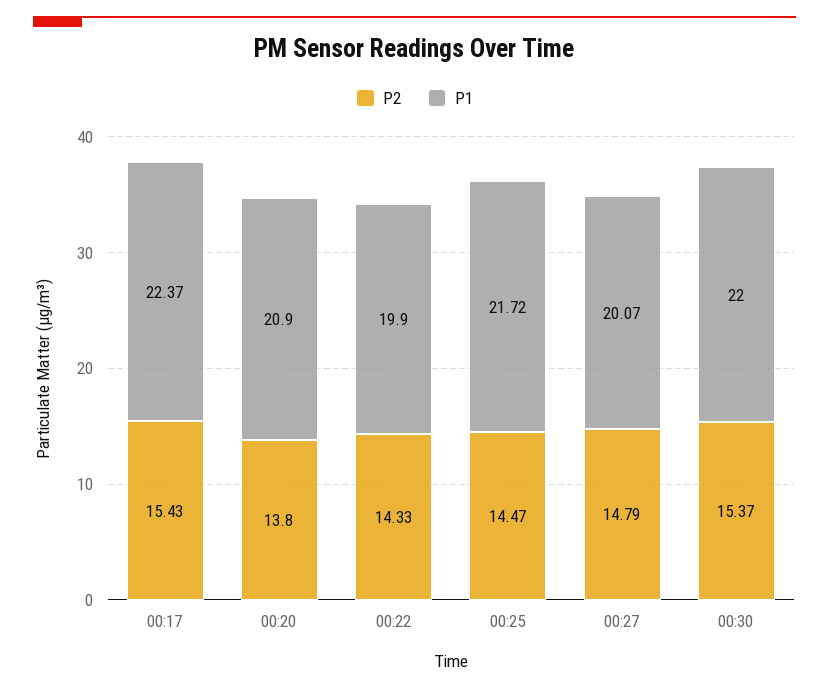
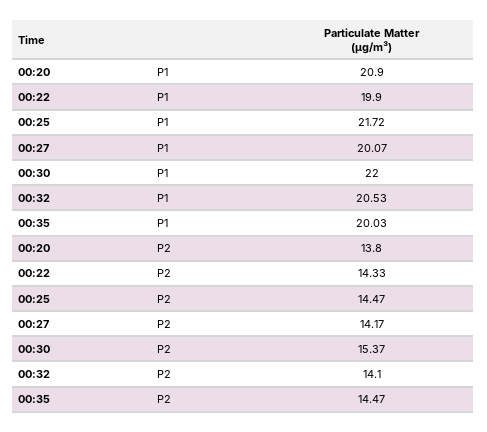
P2, 00:17: 15.43 -> none
P1, 00:17: 22.37 -> none
P2, 00:27: 14.79 -> 14.17
P1, 00:32: none -> 20.53
P1, 00:35: none -> 20.03
P2, 00:32: none -> 14.1
P2, 00:35: none -> 14.47

